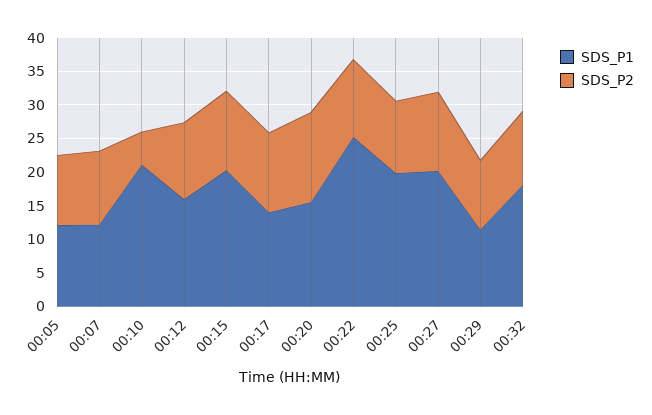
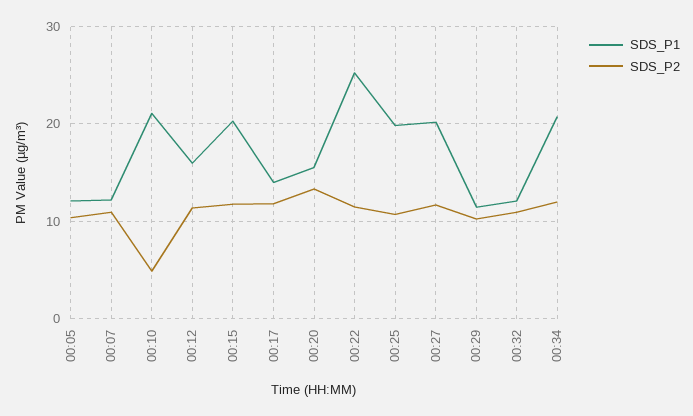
SDS_P1, 00:32: 17.5 -> 12
SDS_P1, 00:34: none -> 21
SDS_P2, 00:34: none -> 12

